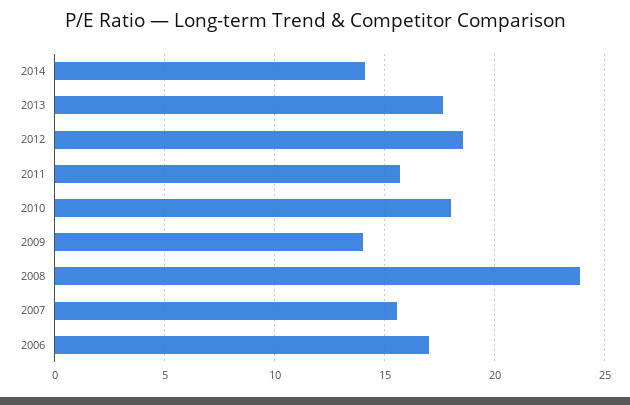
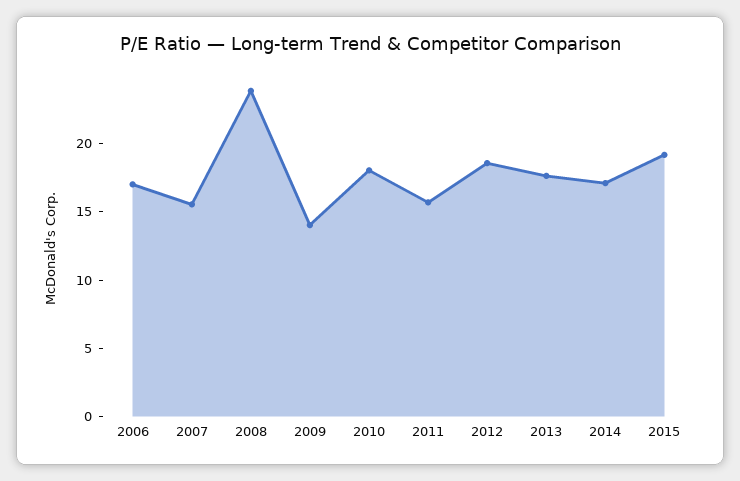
2014: 14 -> 17
2015: none -> 19

